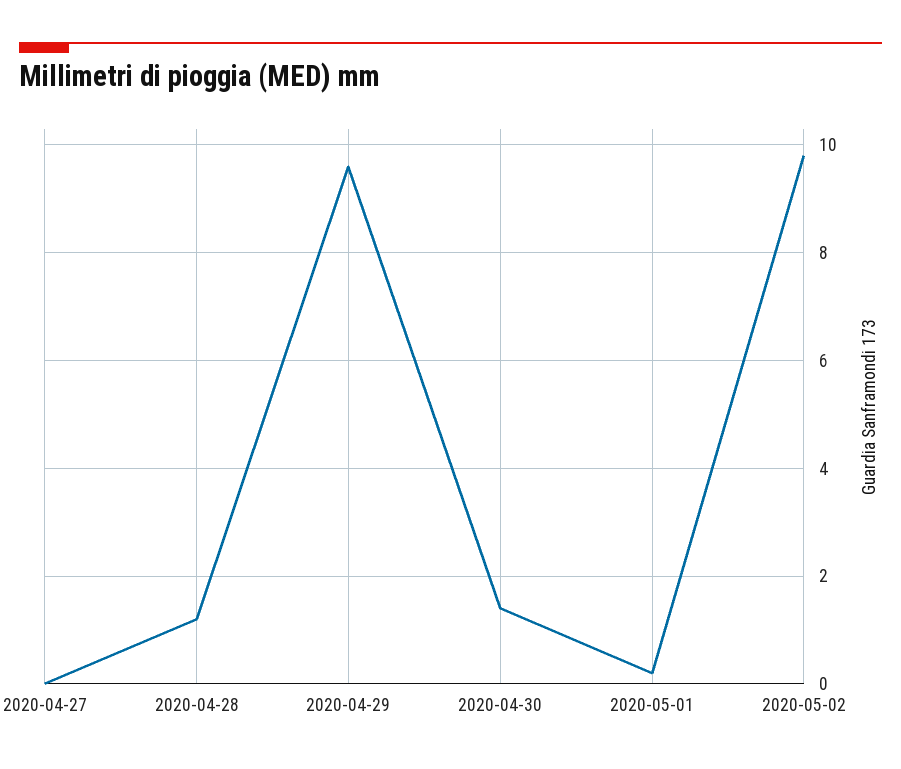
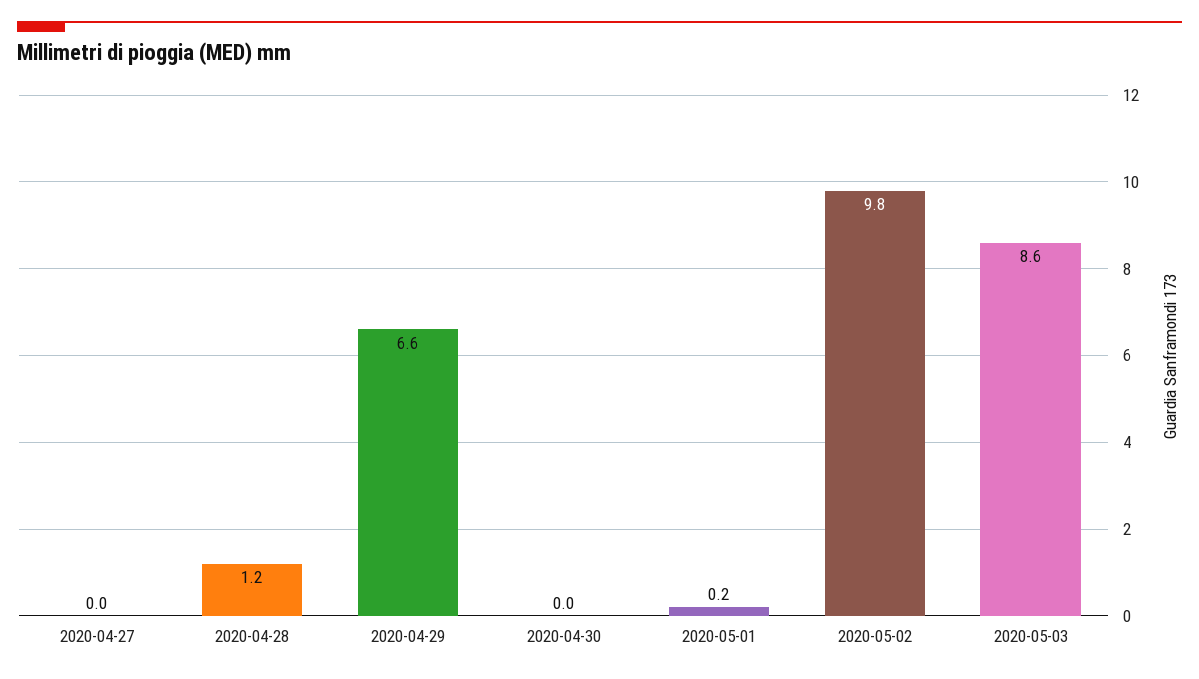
2020-04-29: 9.5 -> 6.6
2020-04-30: 1.5 -> 0
2020-05-03: none -> 8.6

